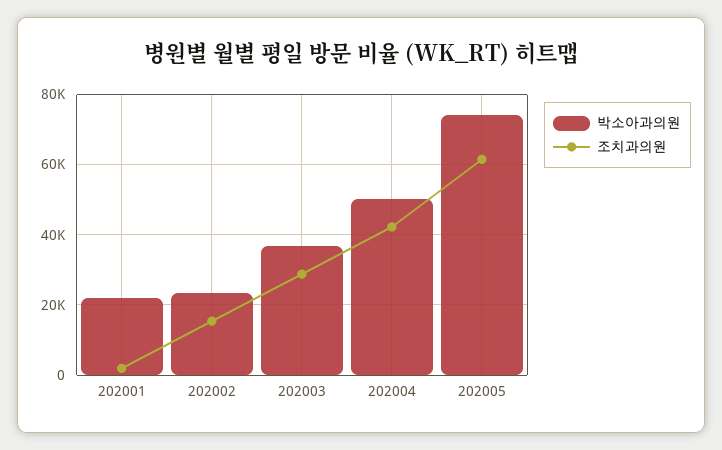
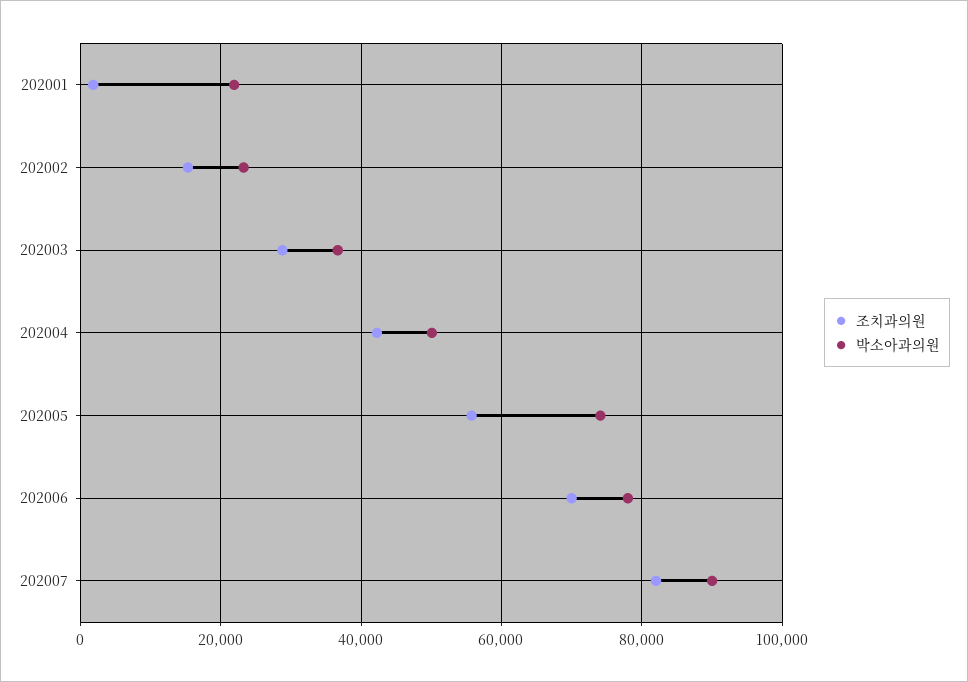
조치과의원, 202005: 62000 -> 56000
조치과의원, 202006: none -> 70000
박소아과의원, 202006: none -> 78000
조치과의원, 202007: none -> 82000
박소아과의원, 202007: none -> 90000

